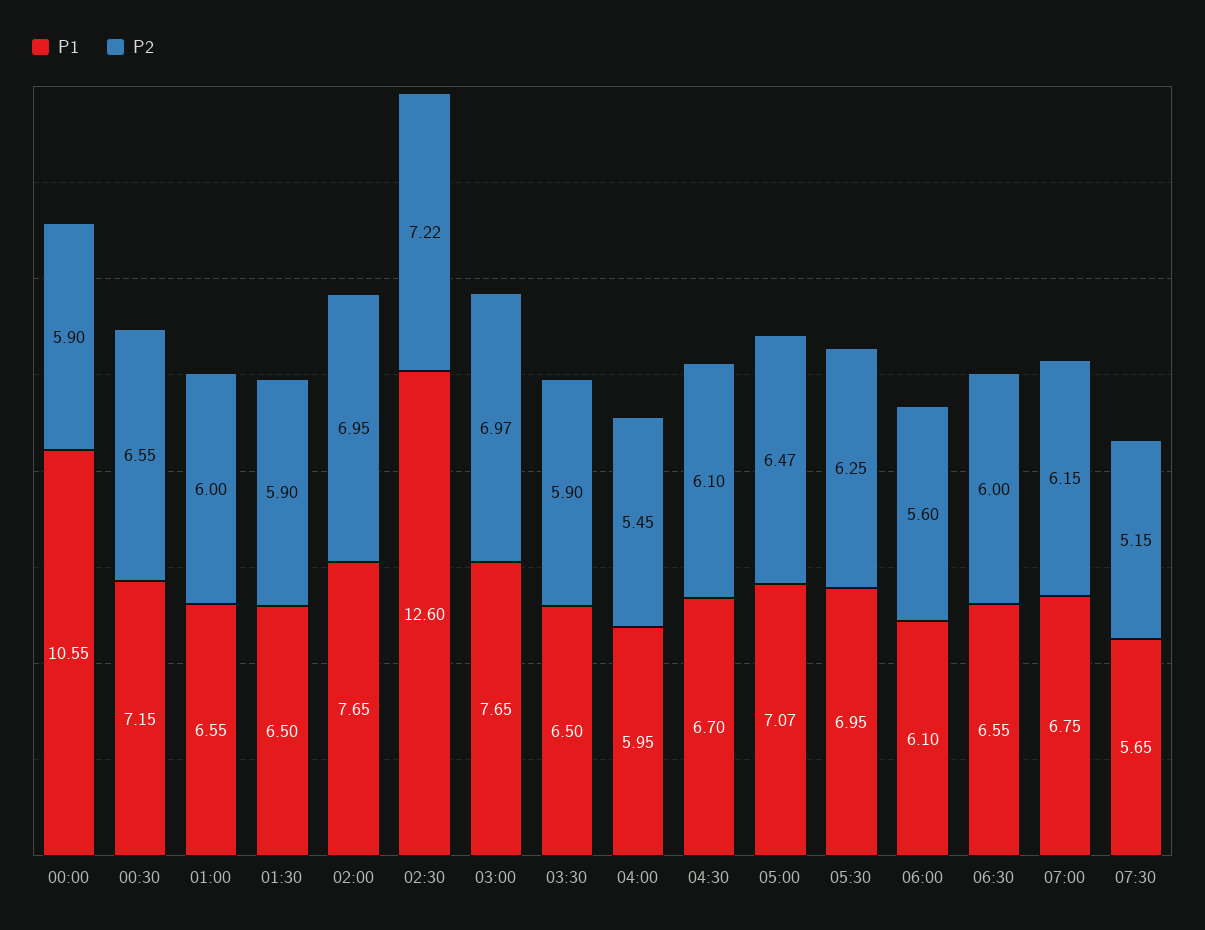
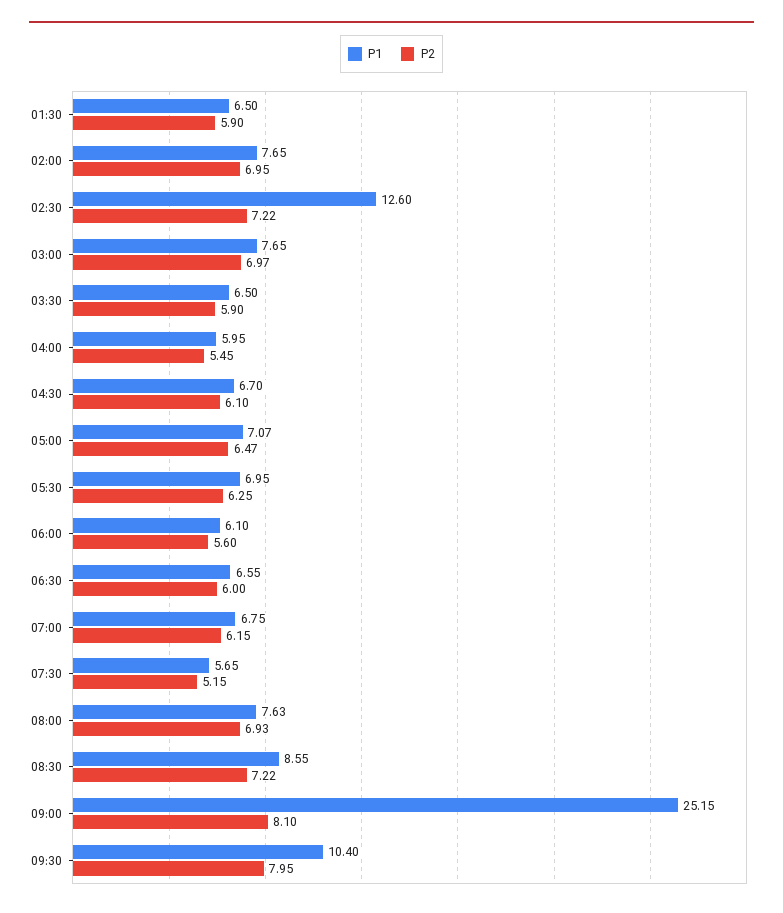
P1, 00:00: 10.55 -> none
P2, 00:00: 5.9 -> none
P1, 00:30: 7.15 -> none
P2, 00:30: 6.55 -> none
P1, 01:00: 6.55 -> none
P2, 01:00: 6 -> none
P1, 08:00: none -> 7.63
P2, 08:00: none -> 6.93
P1, 08:30: none -> 8.55
P2, 08:30: none -> 7.22
P1, 09:00: none -> 25.15
P2, 09:00: none -> 8.1
P1, 09:30: none -> 10.4
P2, 09:30: none -> 7.95

